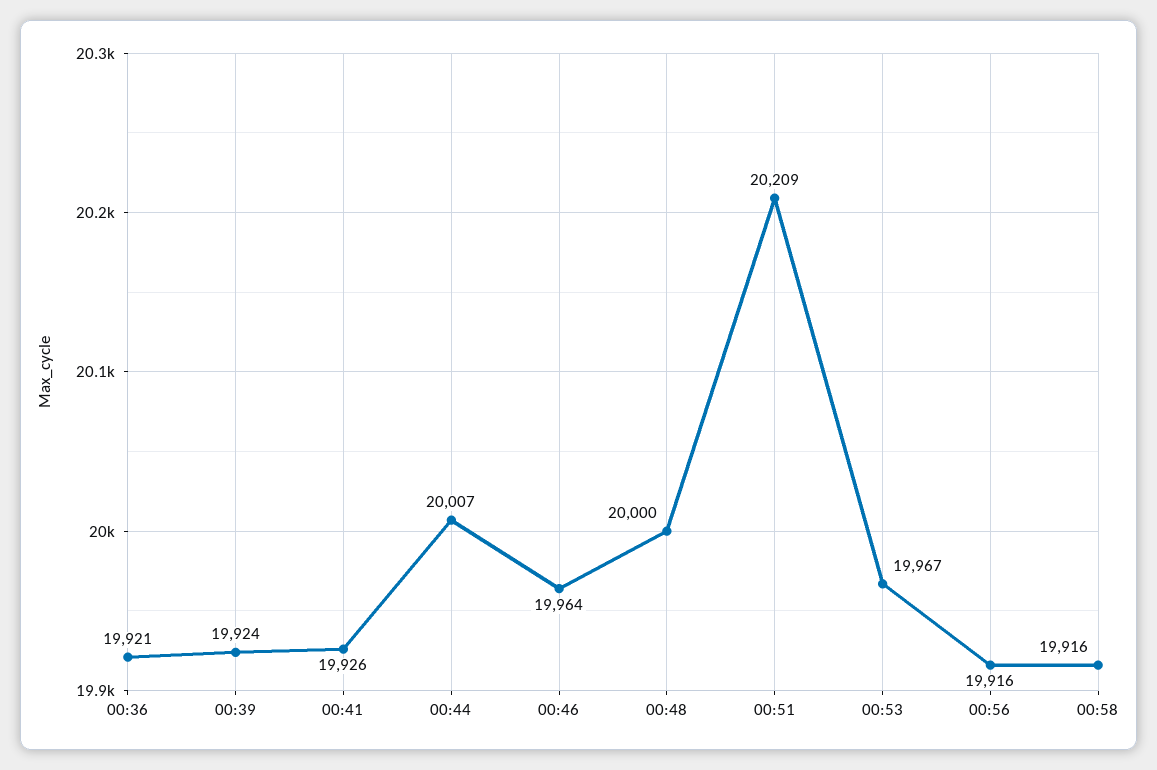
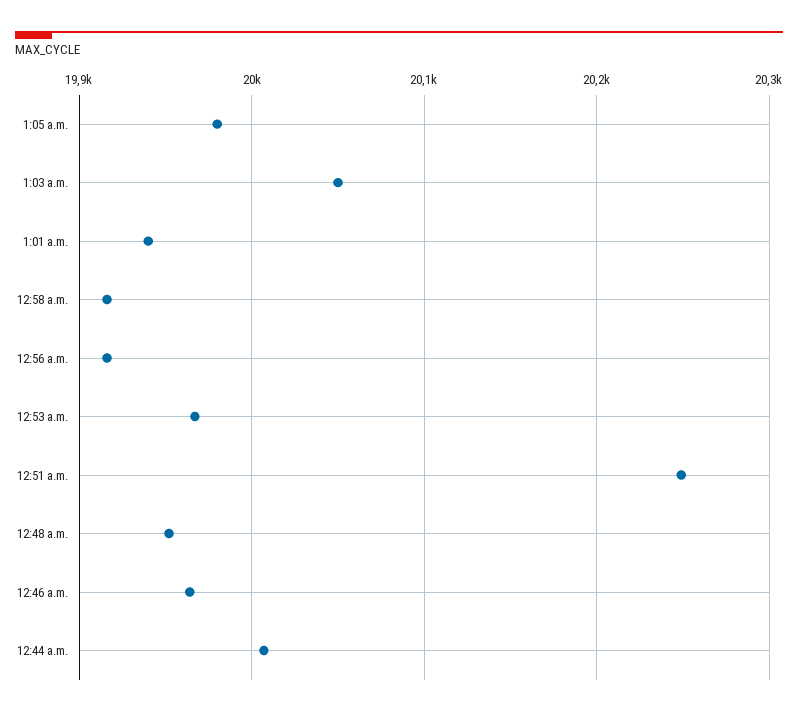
00:36: 19921 -> none
00:39: 19924 -> none
00:41: 19926 -> none
00:48: 20000 -> 19950
00:51: 20209 -> 20250
1:05 a.m.: none -> 19980
1:03 a.m.: none -> 20050
1:01 a.m.: none -> 19940

